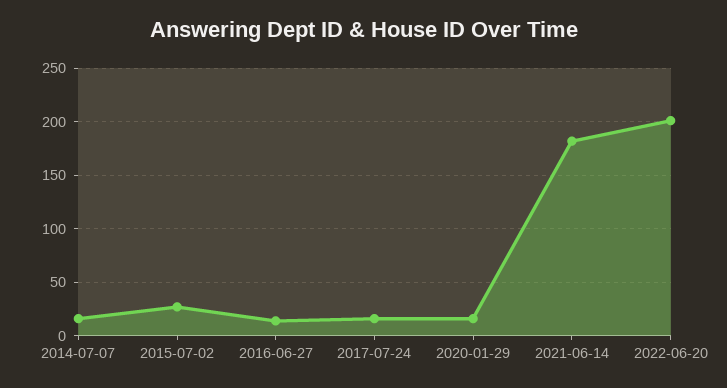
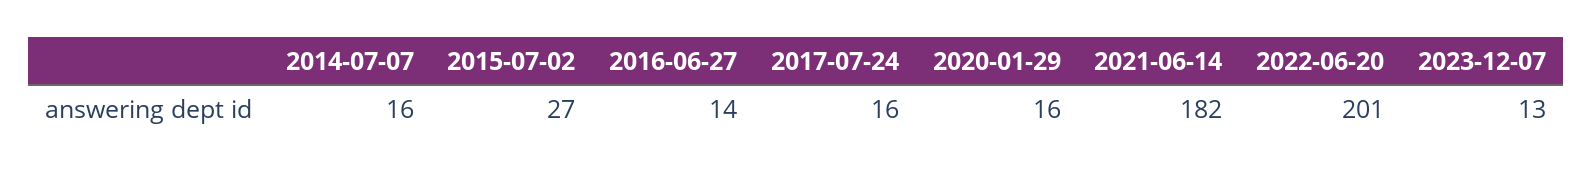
2023-12-07: none -> 13

